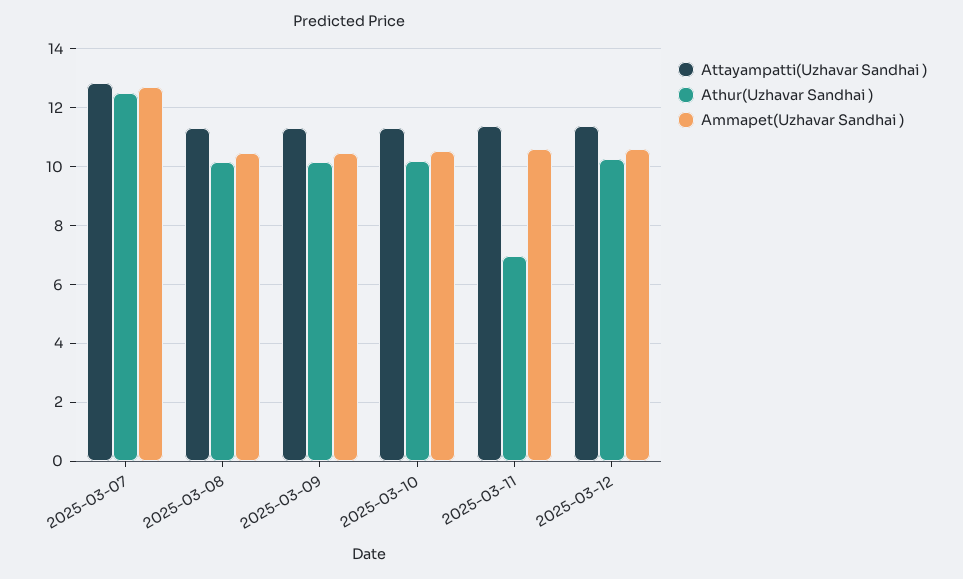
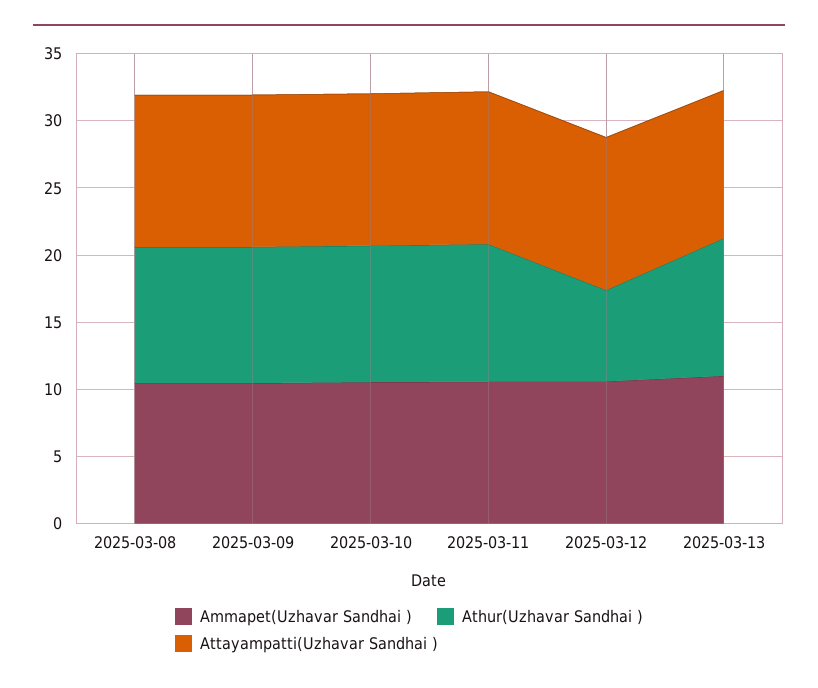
Attayampatti(Uzhavar Sandhai ), 2025-03-07: 12.75 -> none
Athur(Uzhavar Sandhai ), 2025-03-07: 12.5 -> none
Ammapet(Uzhavar Sandhai ), 2025-03-07: 12.75 -> none
Athur(Uzhavar Sandhai ), 2025-03-11: 7 -> 10
Athur(Uzhavar Sandhai ), 2025-03-12: 10.25 -> 7
Ammapet(Uzhavar Sandhai ), 2025-03-13: none -> 11
Athur(Uzhavar Sandhai ), 2025-03-13: none -> 10
Attayampatti(Uzhavar Sandhai ), 2025-03-13: none -> 11

